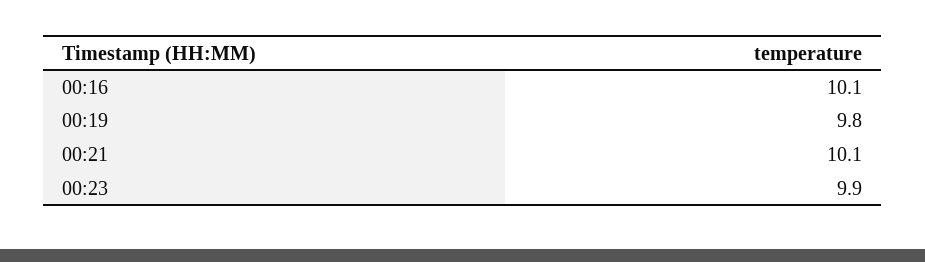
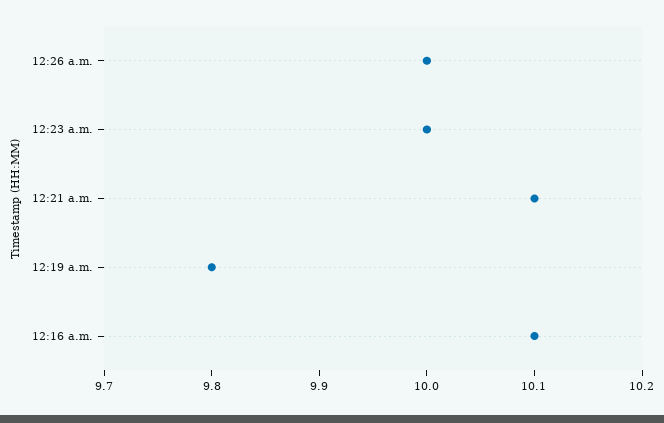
00:23: 9.9 -> 10
12:26 a.m.: none -> 10

